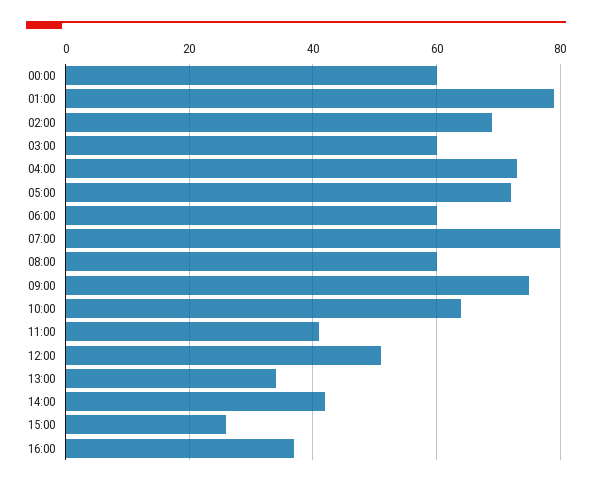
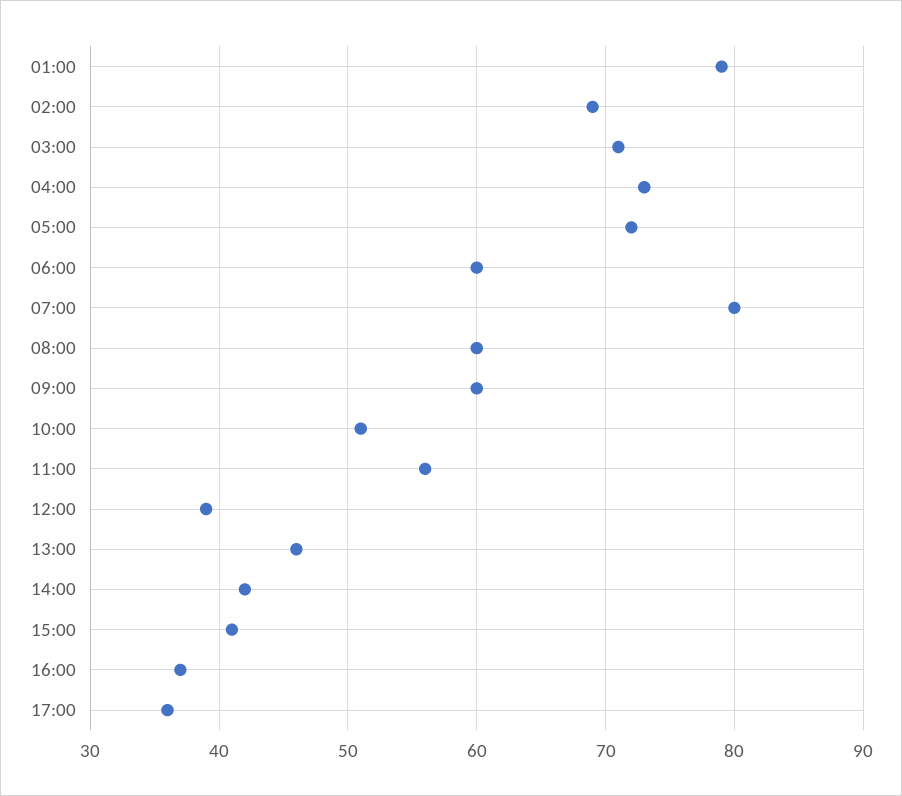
00:00: 60 -> none
03:00: 60 -> 71
09:00: 75 -> 60
10:00: 65 -> 51
11:00: 40 -> 56
12:00: 50 -> 39
13:00: 35 -> 46
15:00: 25 -> 41
17:00: none -> 36

